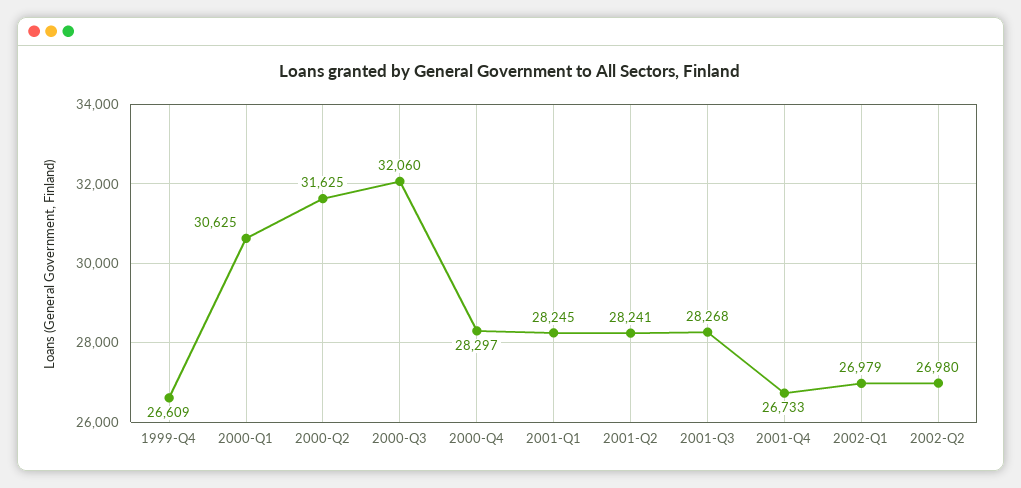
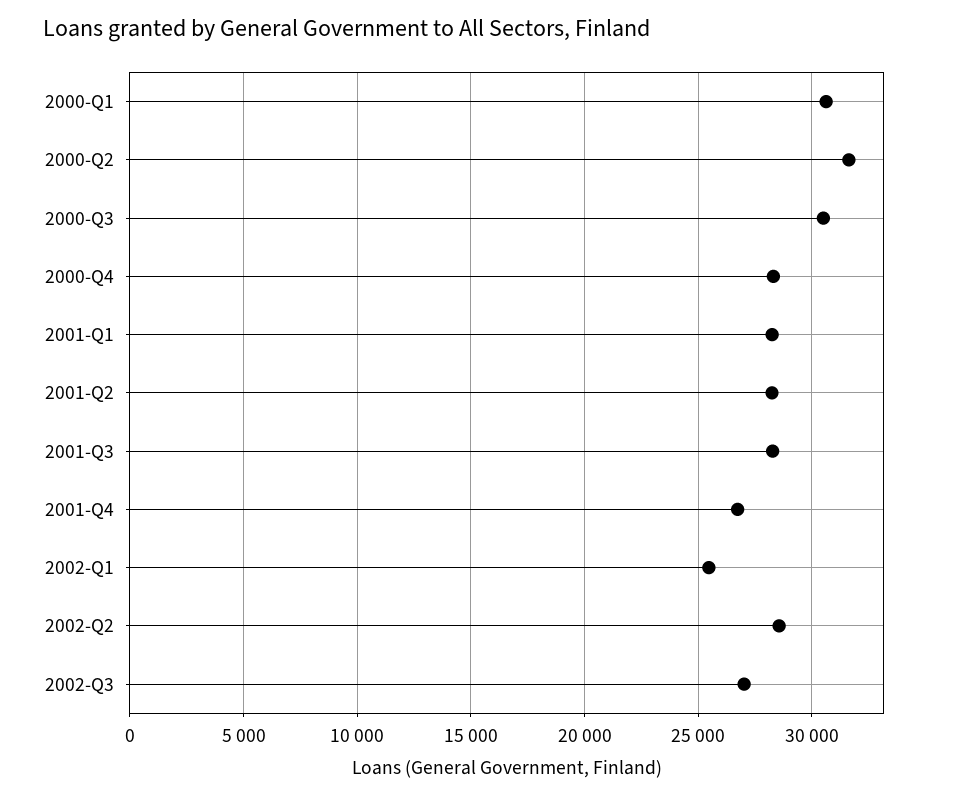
1999-Q4: 26609 -> none
2000-Q3: 32060 -> 30500
2002-Q1: 26979 -> 25500
2002-Q2: 26980 -> 28500
2002-Q3: none -> 27000

